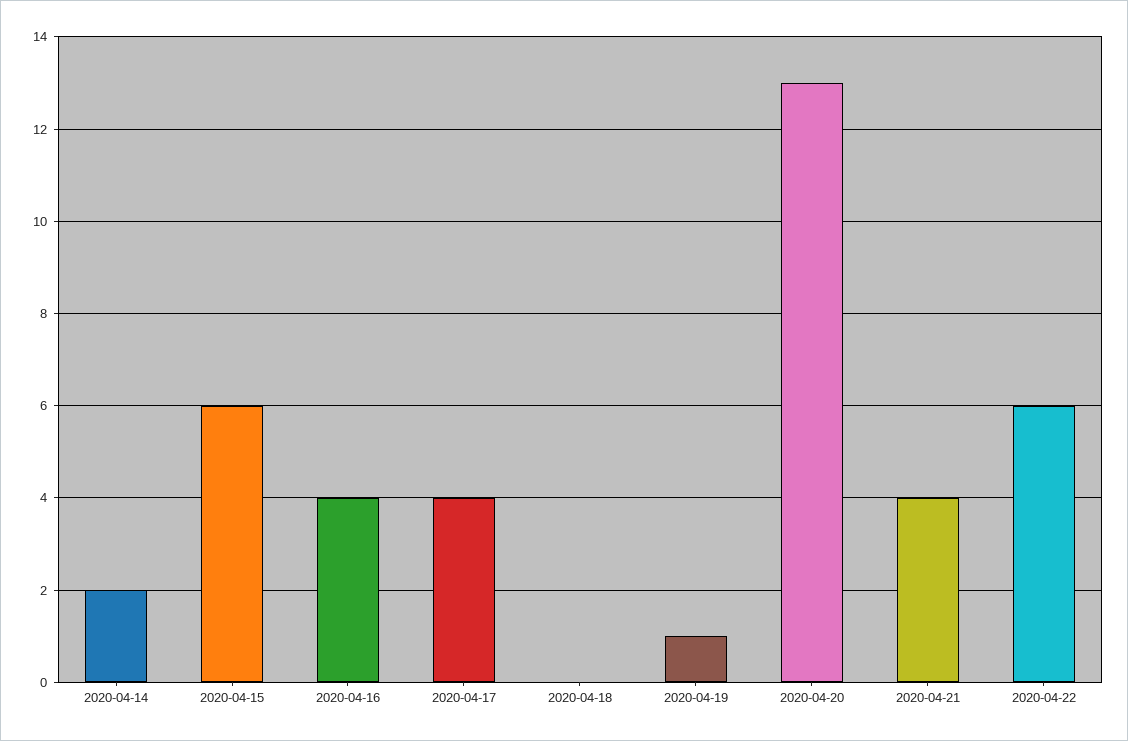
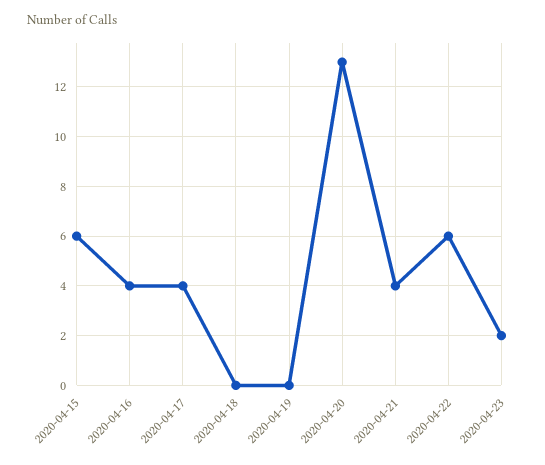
2020-04-14: 2 -> none
2020-04-19: 1 -> 0
2020-04-23: none -> 2

